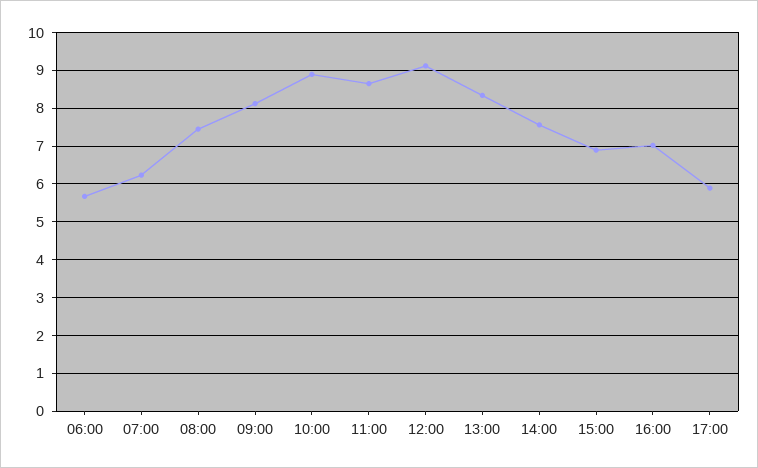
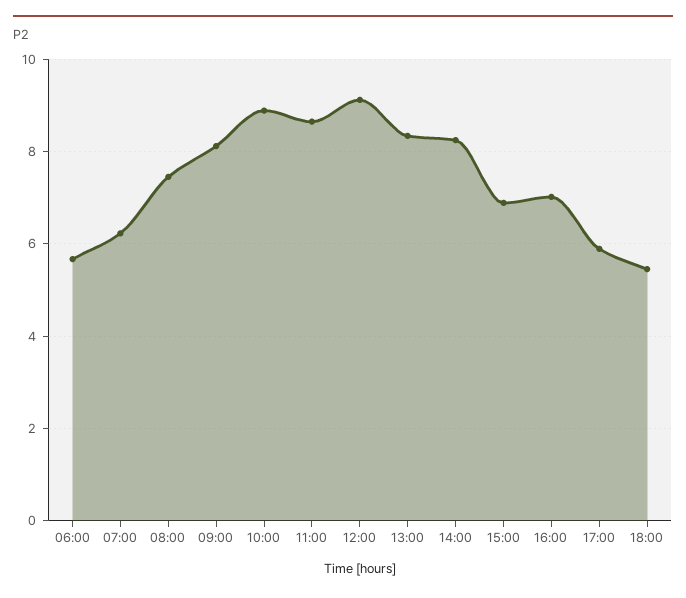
14:00: 7.6 -> 8.2
18:00: none -> 5.4

